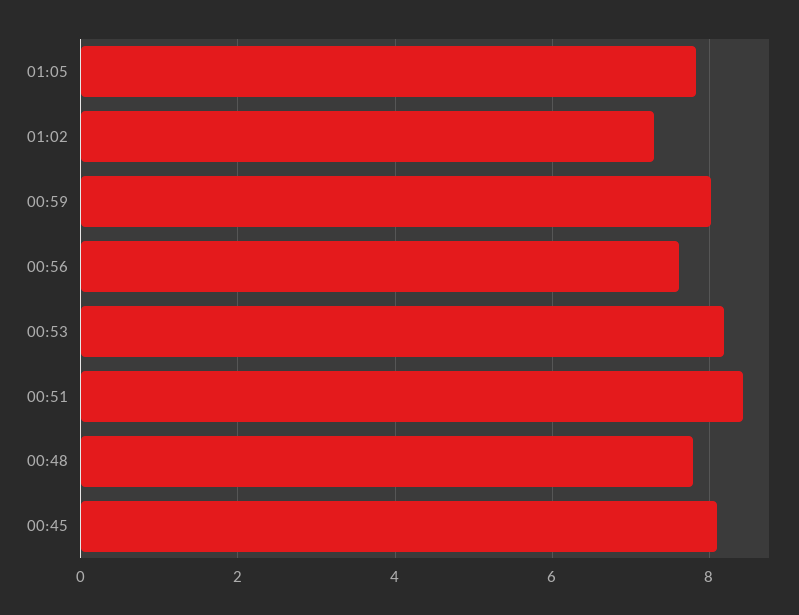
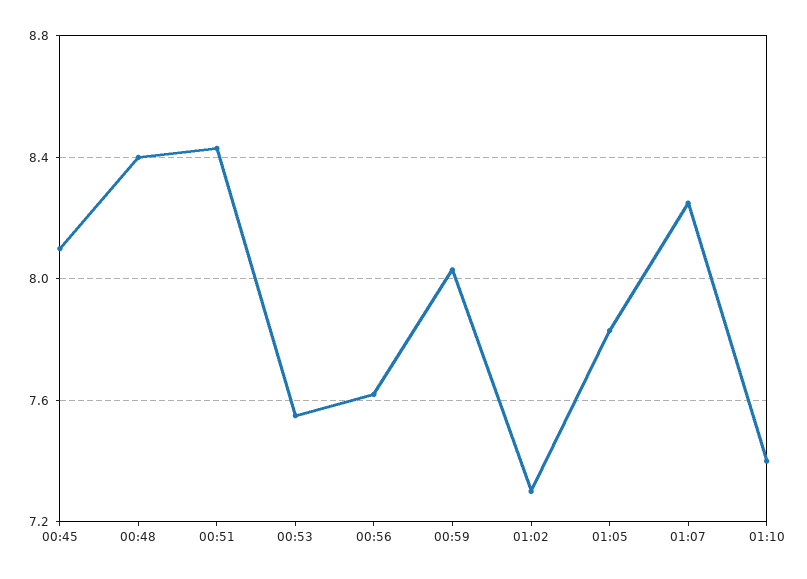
00:53: 8.2 -> 7.55
00:48: 7.8 -> 8.4
01:07: none -> 8.25
01:10: none -> 7.4

